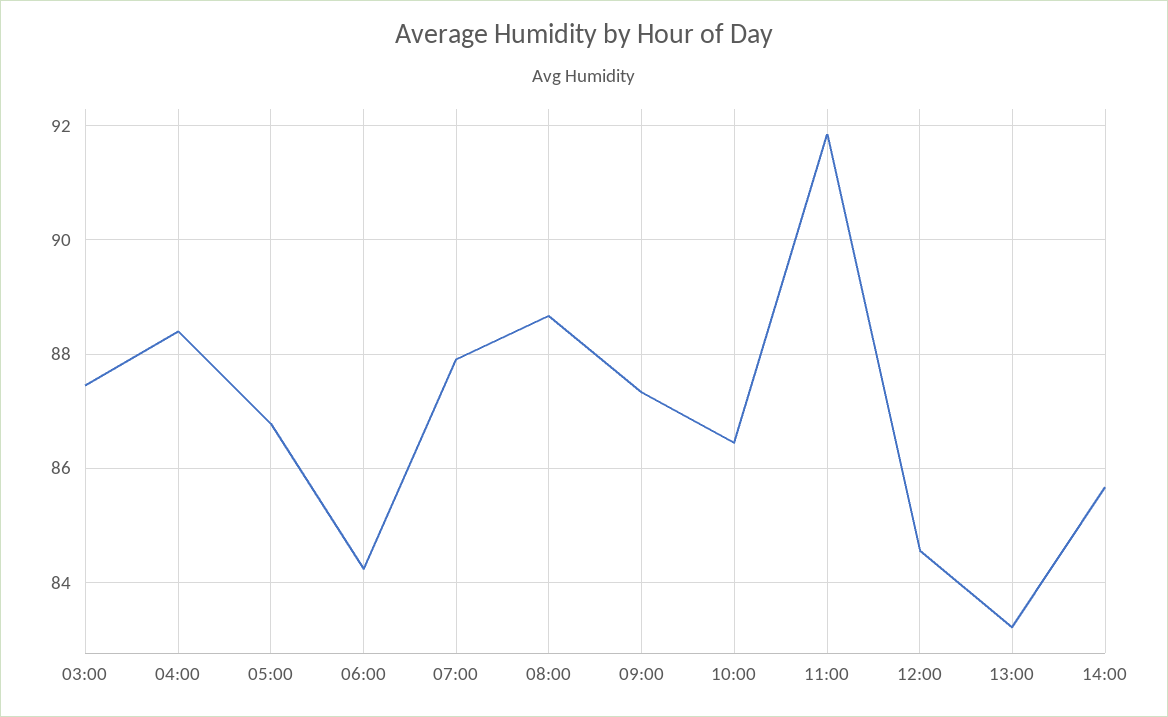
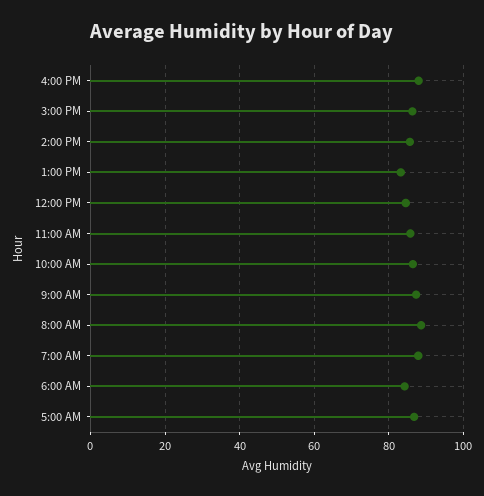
03:00: 87.4 -> none
04:00: 88.4 -> none
11:00: 91.8 -> 86
4:00 PM: none -> 88
3:00 PM: none -> 86

